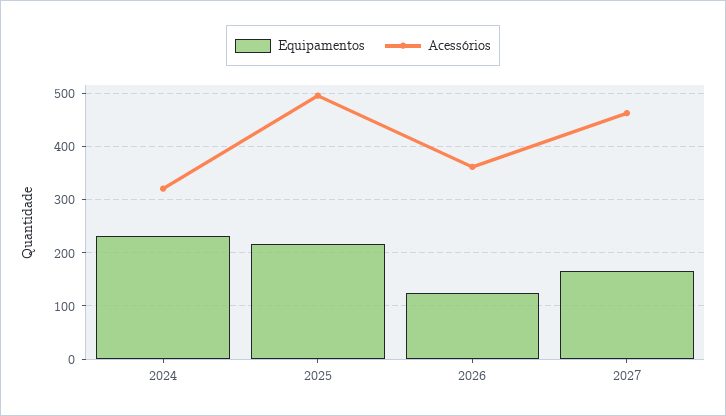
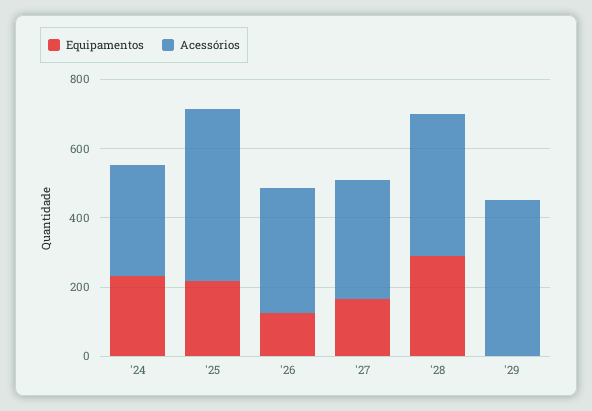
Acessórios, 2027: 460 -> 350
Equipamentos, '28: none -> 300
Acessórios, '28: none -> 400
Equipamentos, '29: none -> 0
Acessórios, '29: none -> 450

